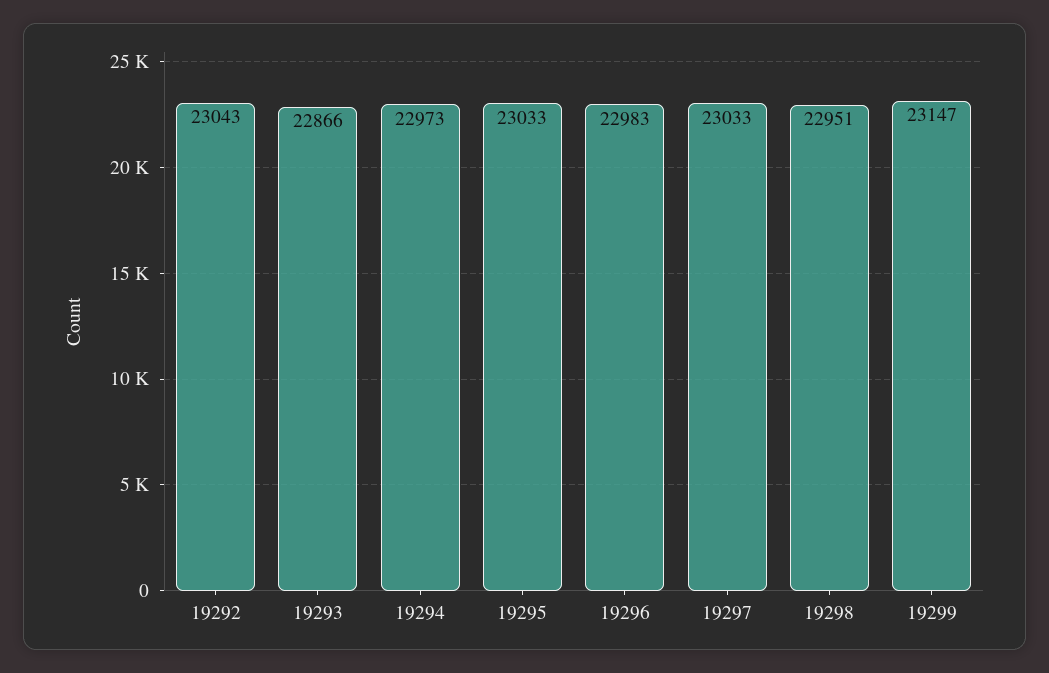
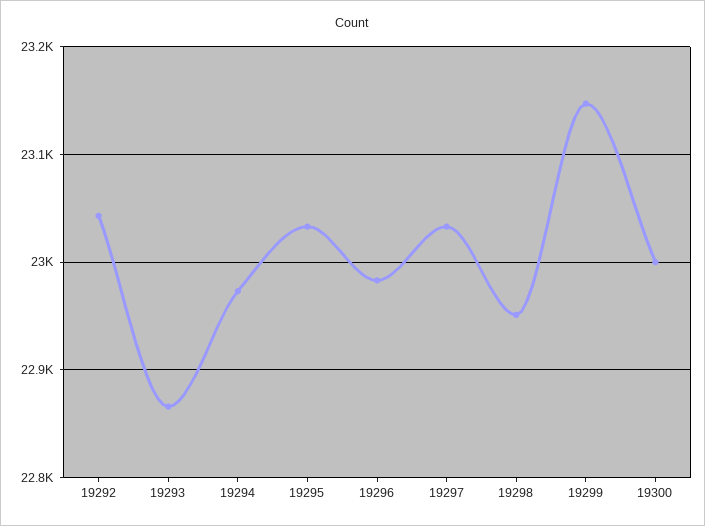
19300: none -> 23000

